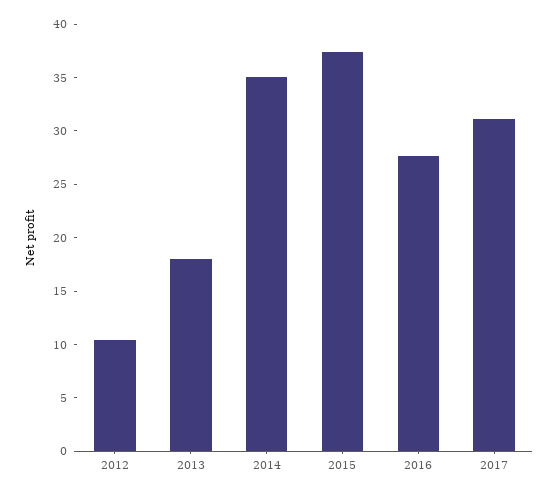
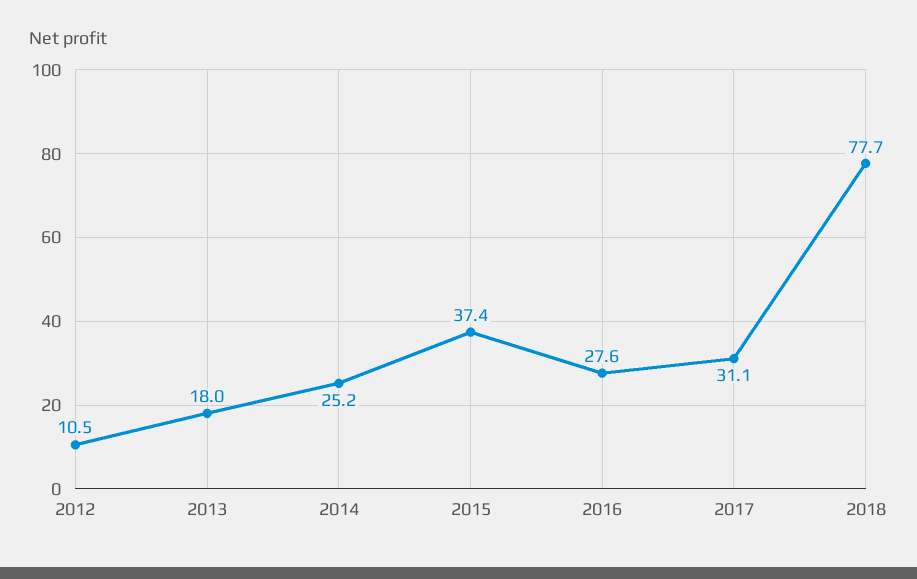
2014: 35 -> 25.2
2018: none -> 77.7

